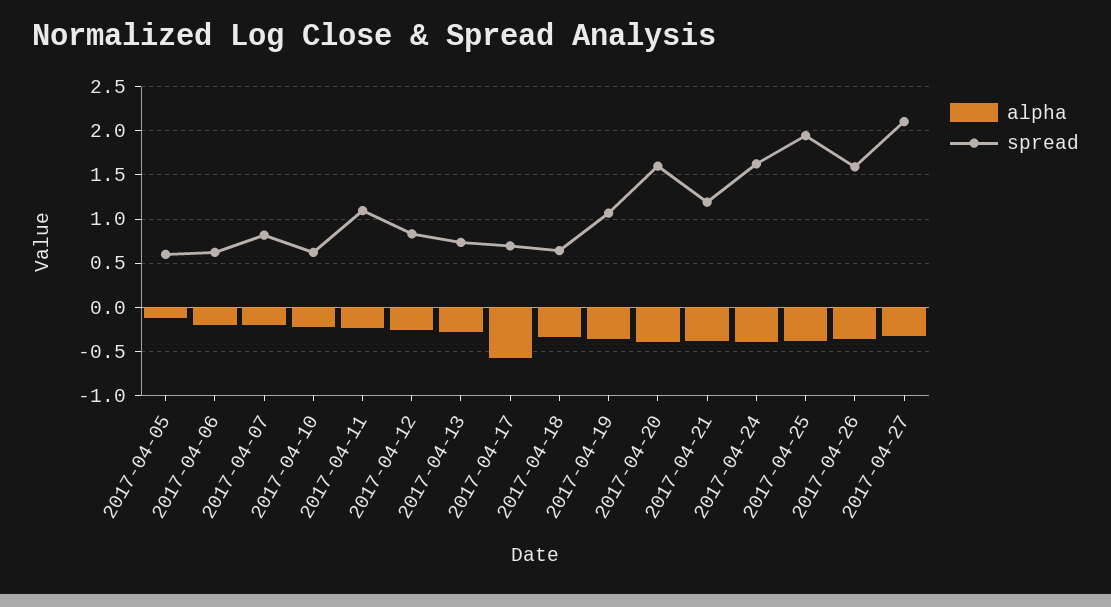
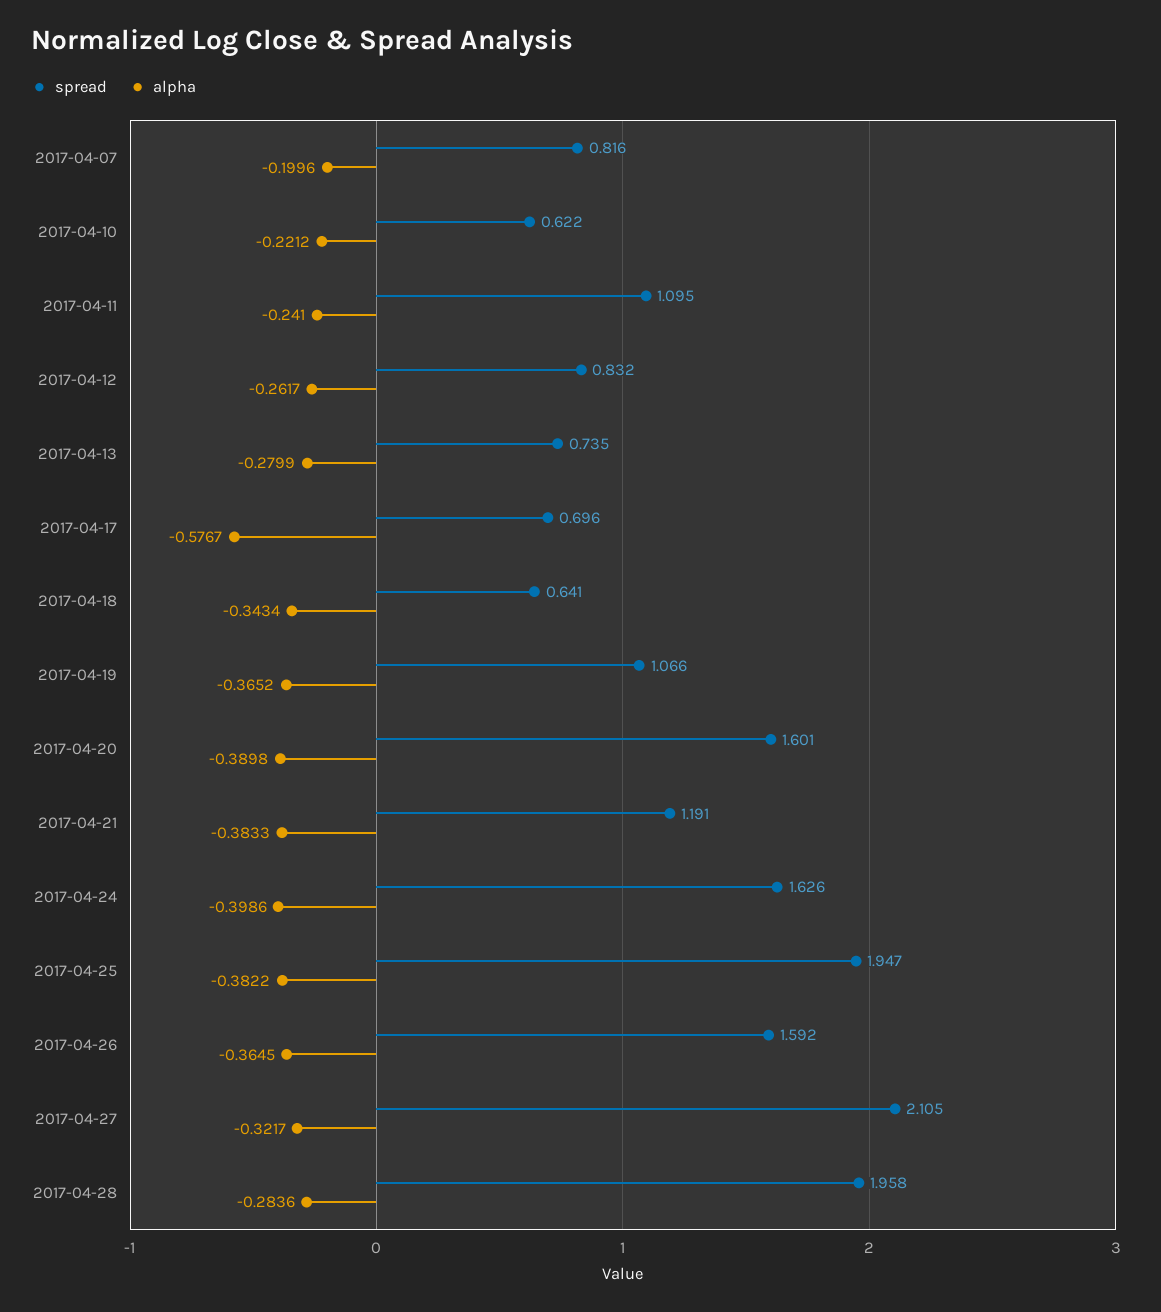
alpha, 2017-04-05: -0.1 -> none
spread, 2017-04-05: 0.6 -> none
alpha, 2017-04-06: -0.2 -> none
spread, 2017-04-06: 0.6 -> none
spread, 2017-04-28: none -> 1.958
alpha, 2017-04-28: none -> -0.2836

